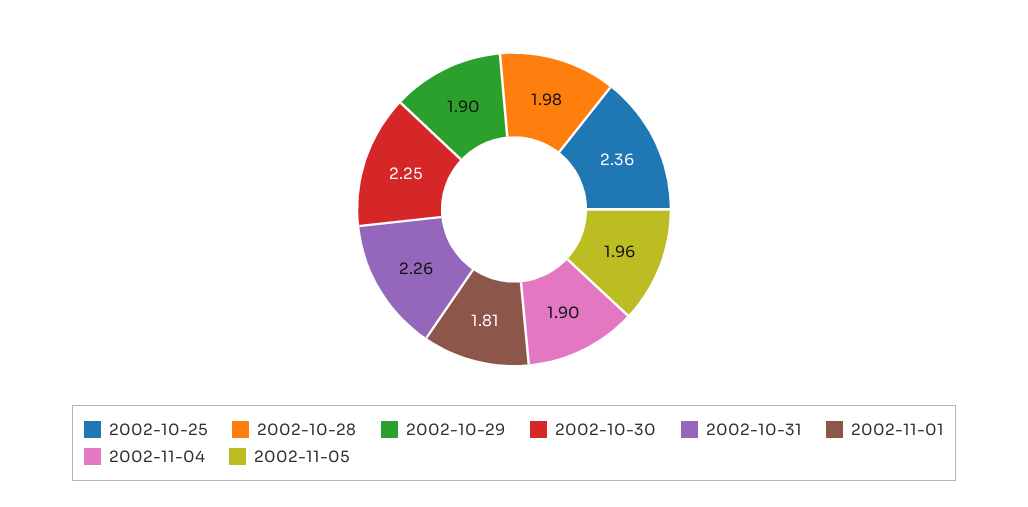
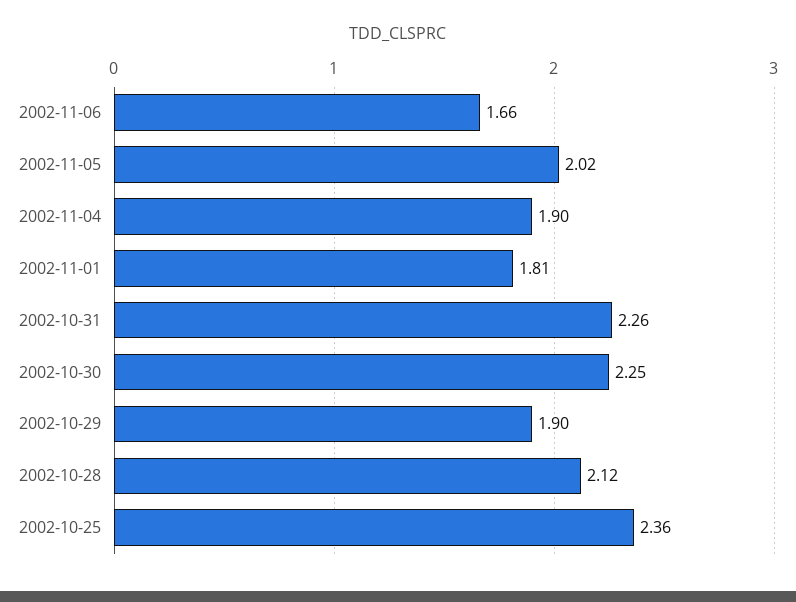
2002-10-28: 1.98 -> 2.12
2002-11-05: 1.96 -> 2.02
2002-11-06: none -> 1.66

